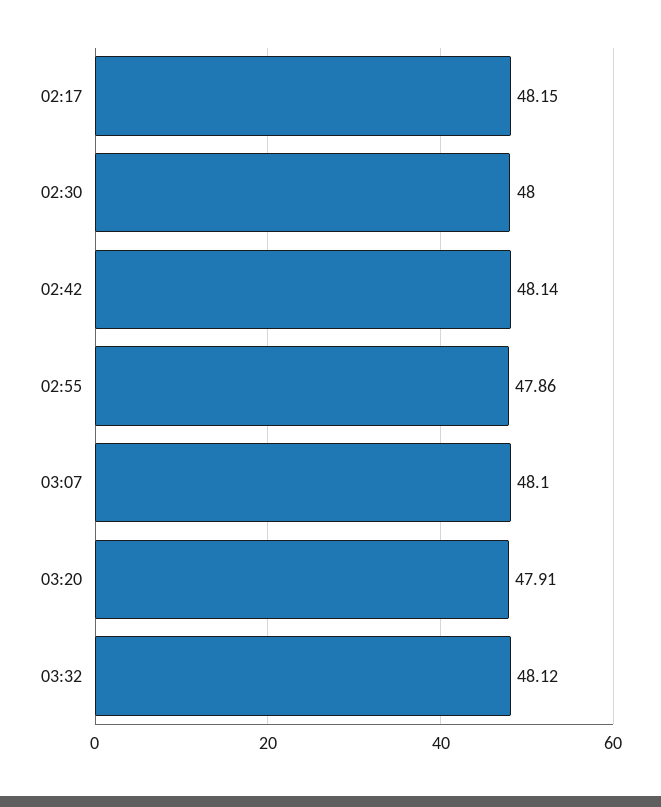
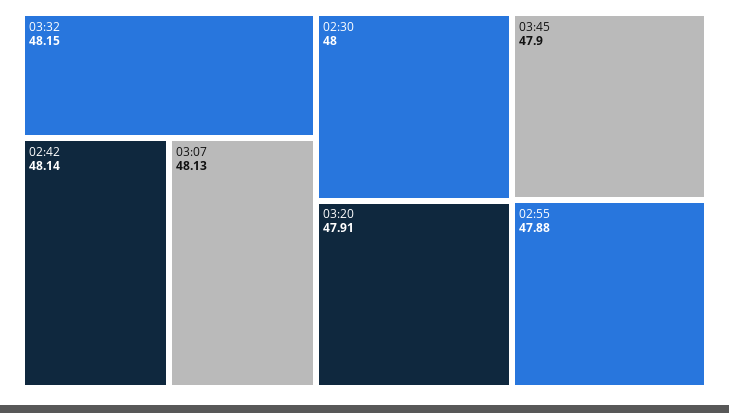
02:17: 48.15 -> none
02:55: 47.86 -> 47.88
03:07: 48.1 -> 48.13
03:32: 48.12 -> 48.15
03:45: none -> 47.9

